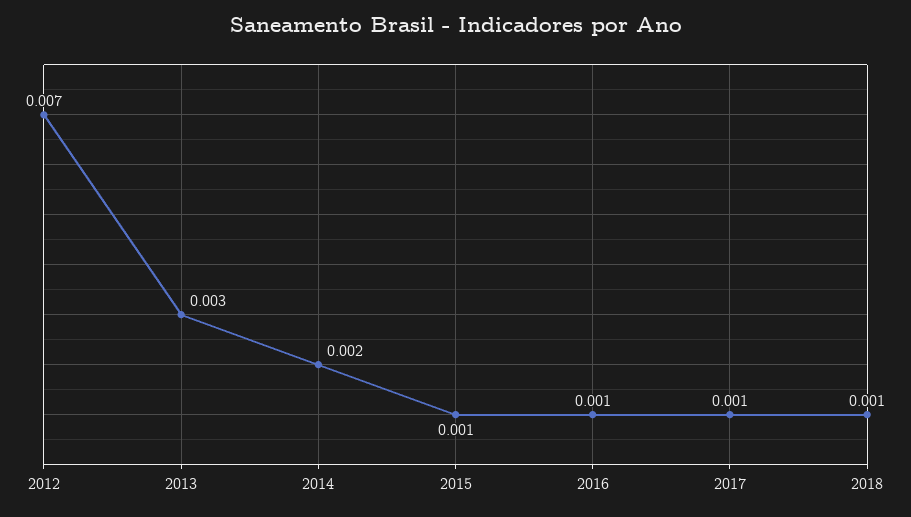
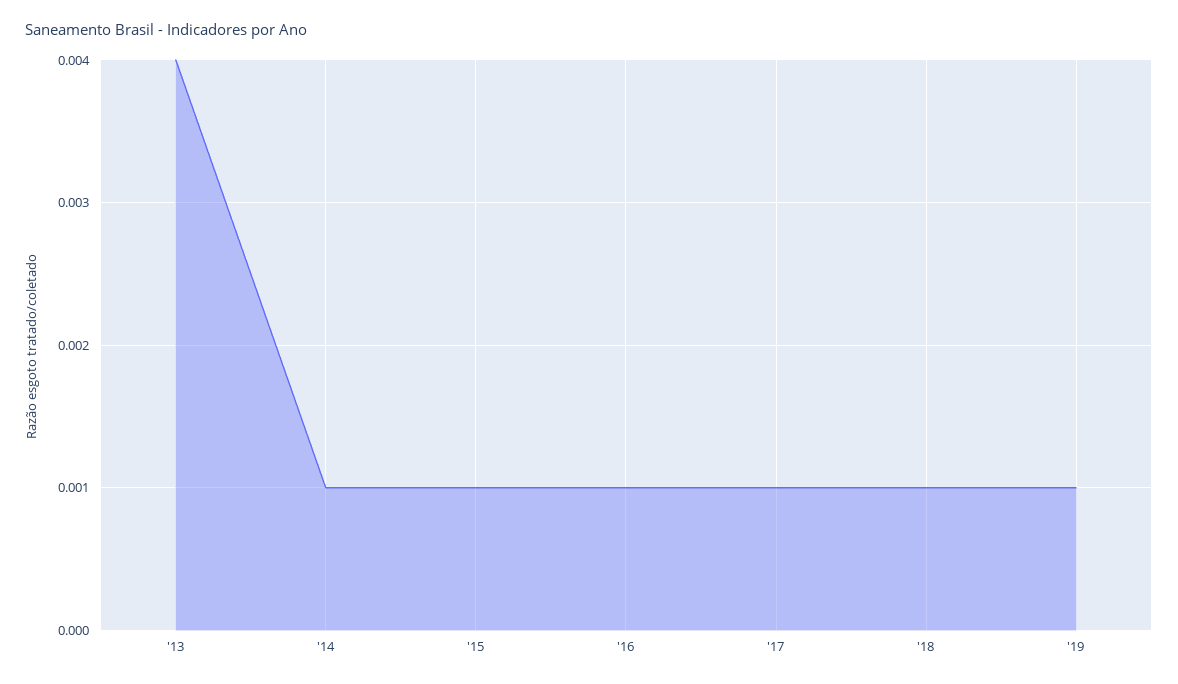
2012: 0.007 -> none
2013: 0.003 -> 0.004
2014: 0.002 -> 0.001
'19: none -> 0.001

